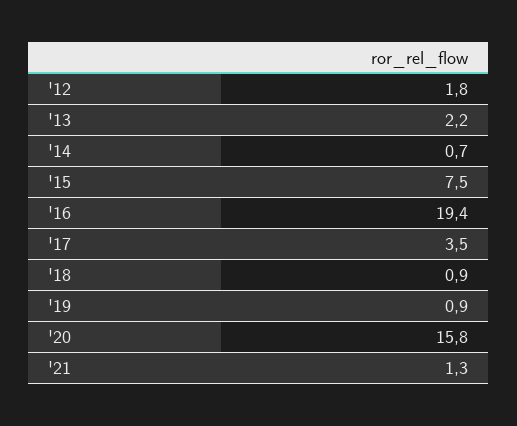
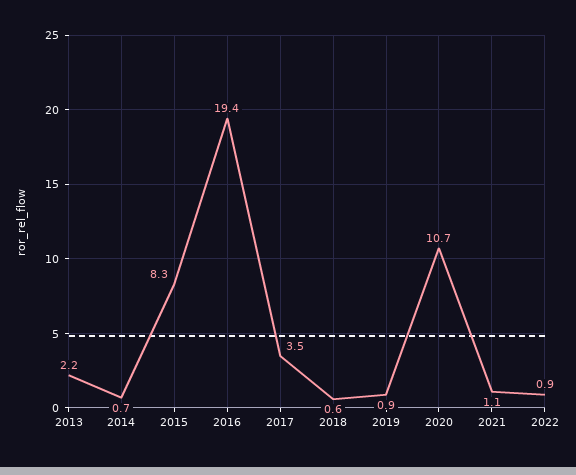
'12: 1.8 -> none
'15: 7.5 -> 8.3
'18: 0.9 -> 0.6
'20: 15.8 -> 10.7
'21: 1.3 -> 1.1
2022: none -> 0.9

